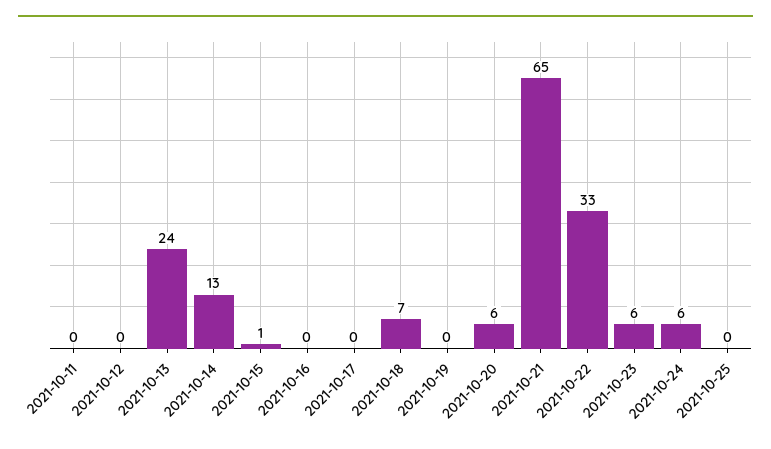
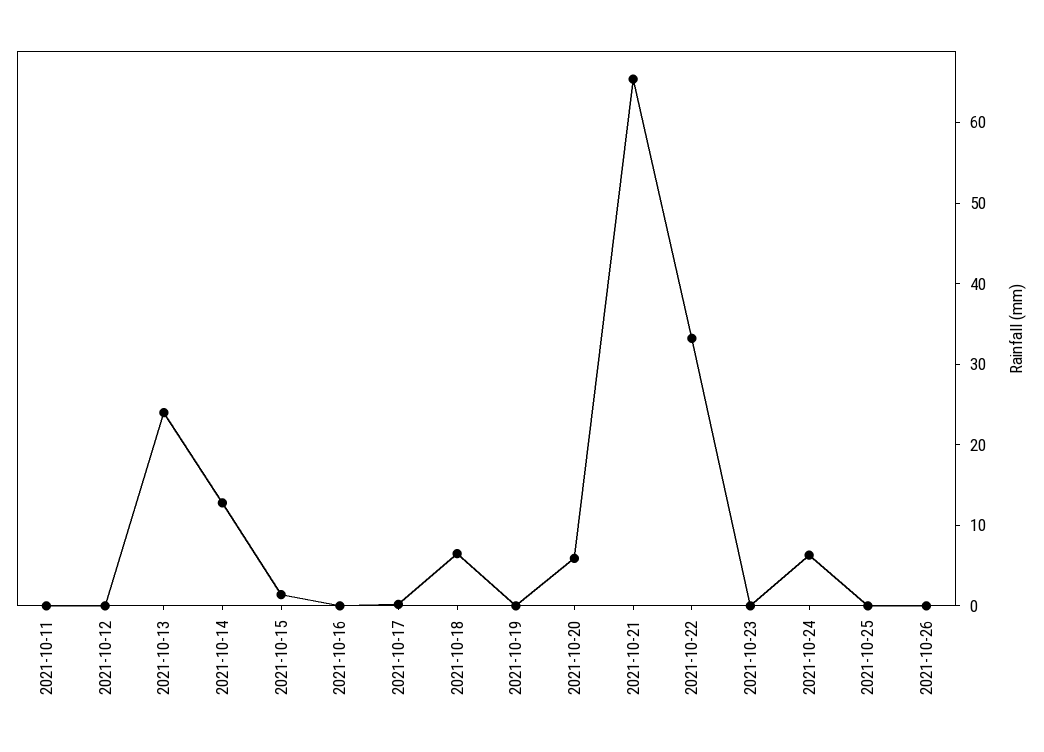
2021-10-23: 6 -> 0
2021-10-26: none -> 0

